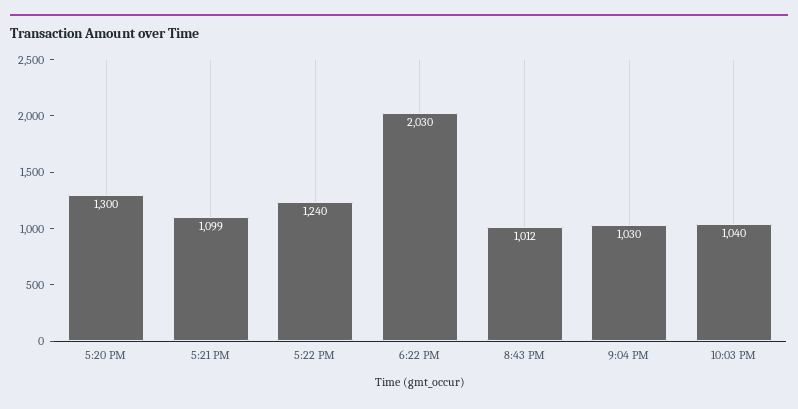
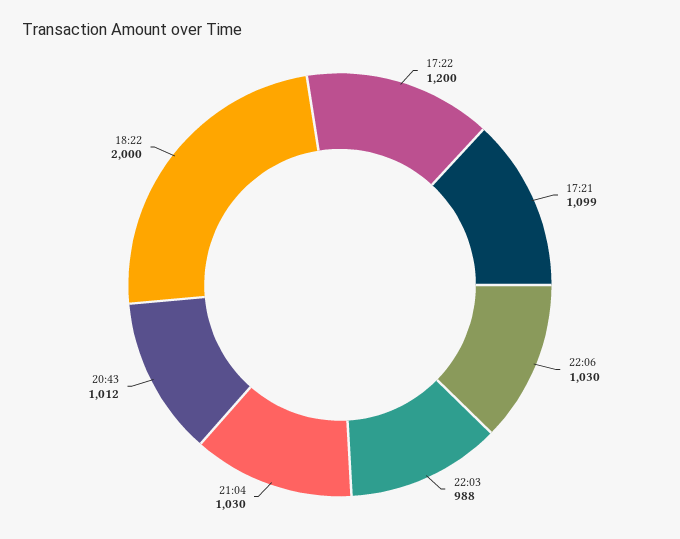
5:20 PM: 1300 -> none
5:22 PM: 1240 -> 1200
6:22 PM: 2030 -> 2000
10:03 PM: 1040 -> 988
22:06: none -> 1030

